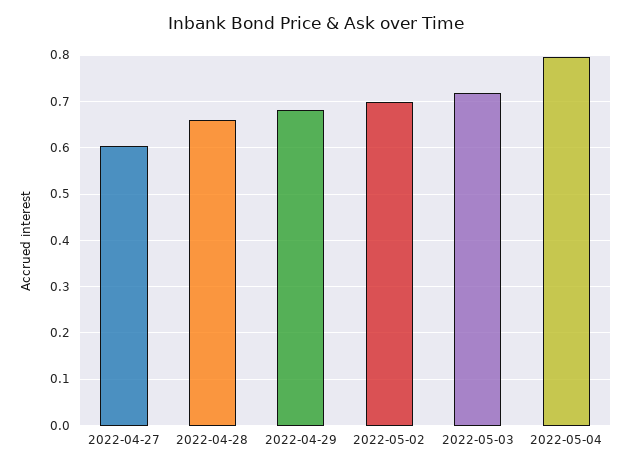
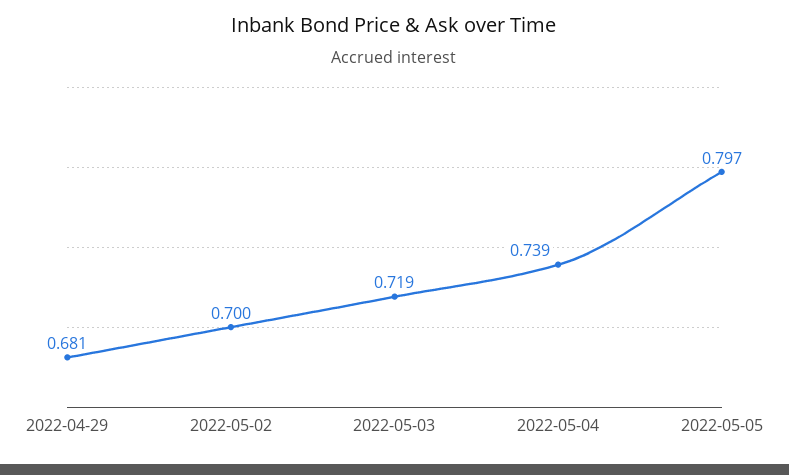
2022-04-27: 0.6 -> none
2022-04-28: 0.66 -> none
2022-05-04: 0.8 -> 0.739
2022-05-05: none -> 0.797

